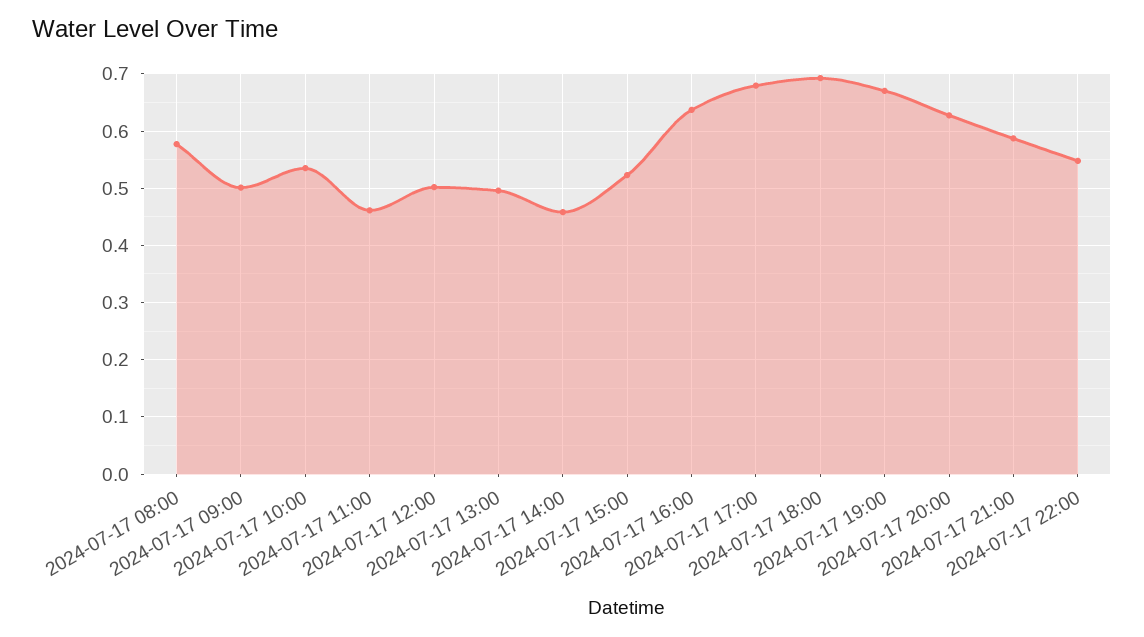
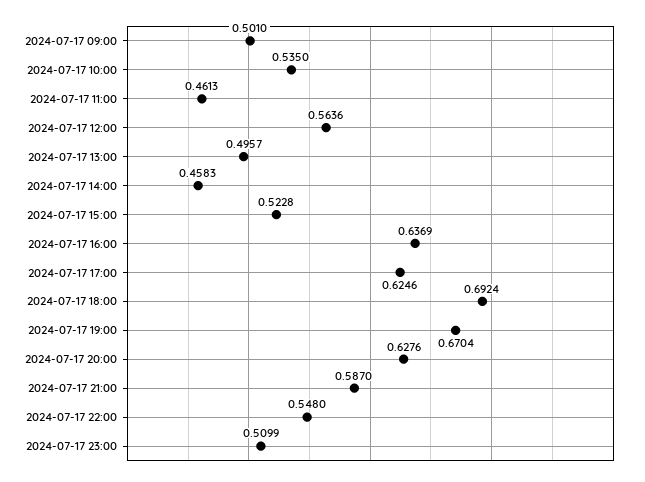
2024-07-17 08:00: 0.58 -> none
2024-07-17 12:00: 0.5 -> 0.5636
2024-07-17 17:00: 0.68 -> 0.6246
2024-07-17 23:00: none -> 0.5099

